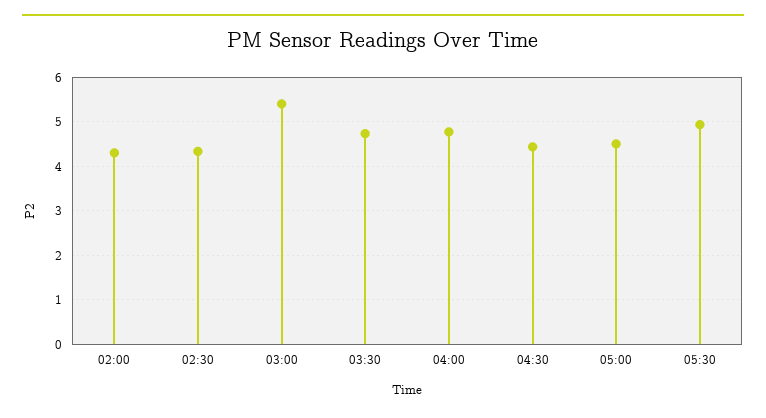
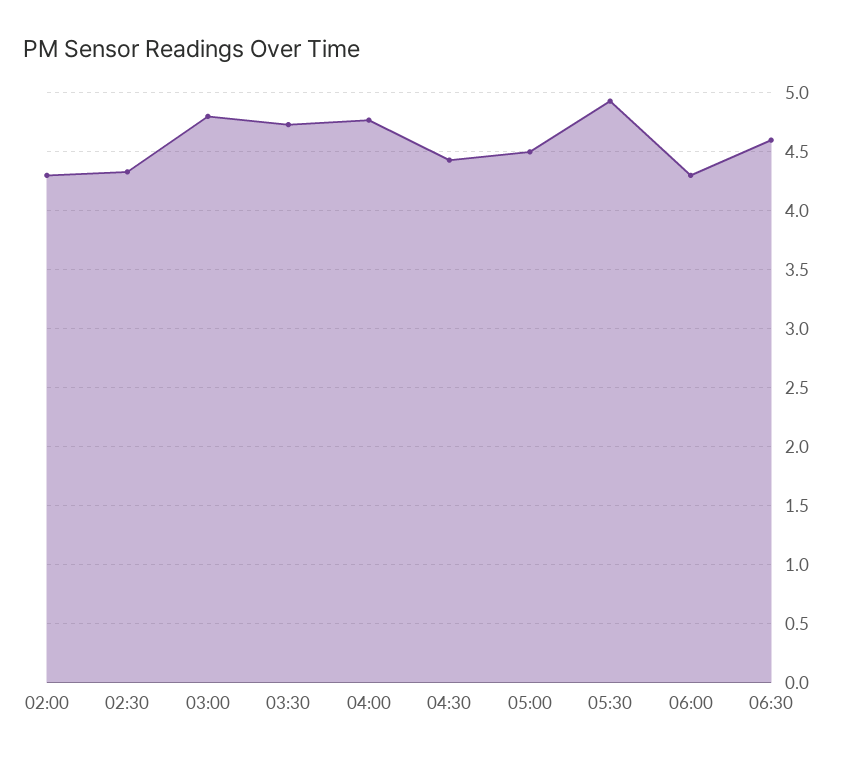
03:00: 5.4 -> 4.8
06:00: none -> 4.3
06:30: none -> 4.6

